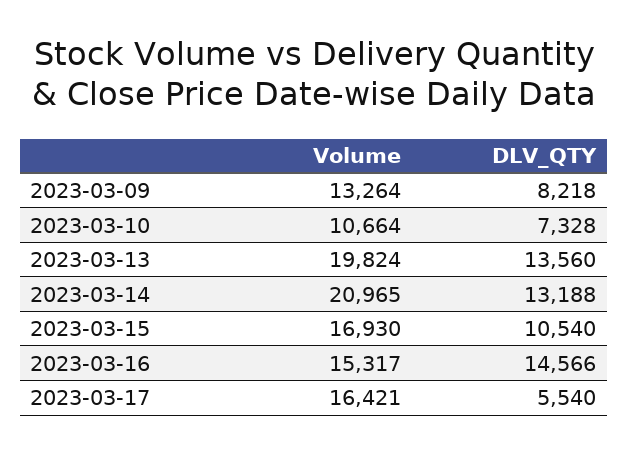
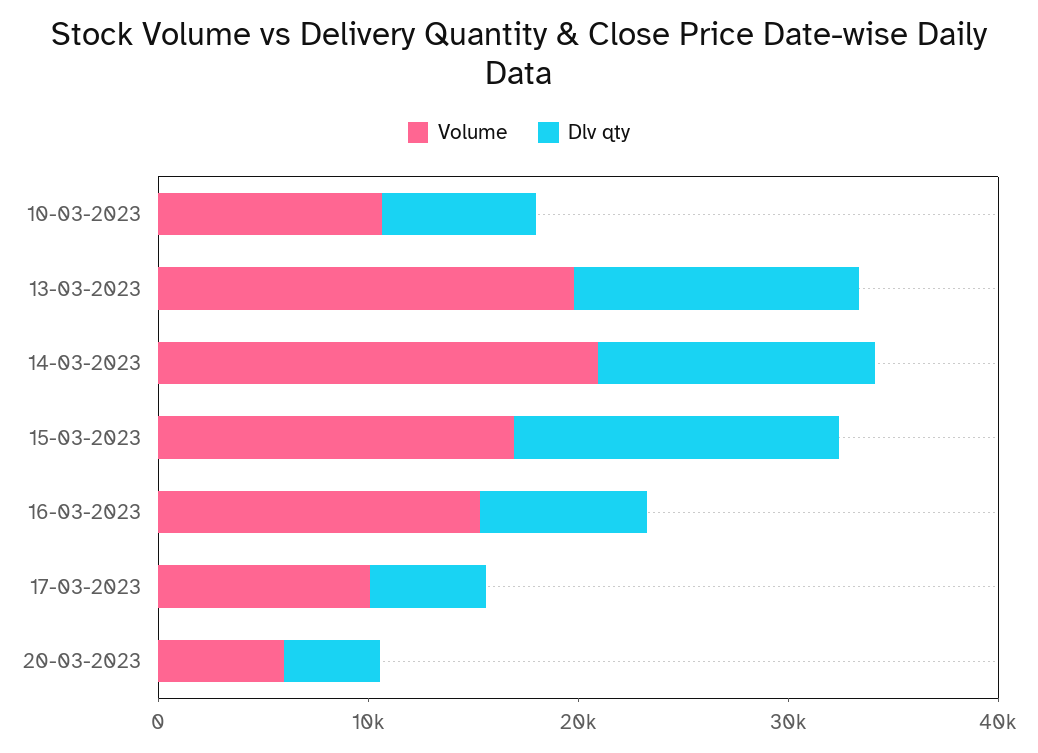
Volume, 2023-03-09: 13264 -> none
DLV_QTY, 2023-03-09: 8218 -> none
DLV_QTY, 2023-03-15: 10540 -> 16000
DLV_QTY, 2023-03-16: 14566 -> 8000
Volume, 2023-03-17: 16421 -> 10000
Volume, 20-03-2023: none -> 6000
DLV_QTY, 20-03-2023: none -> 4000

